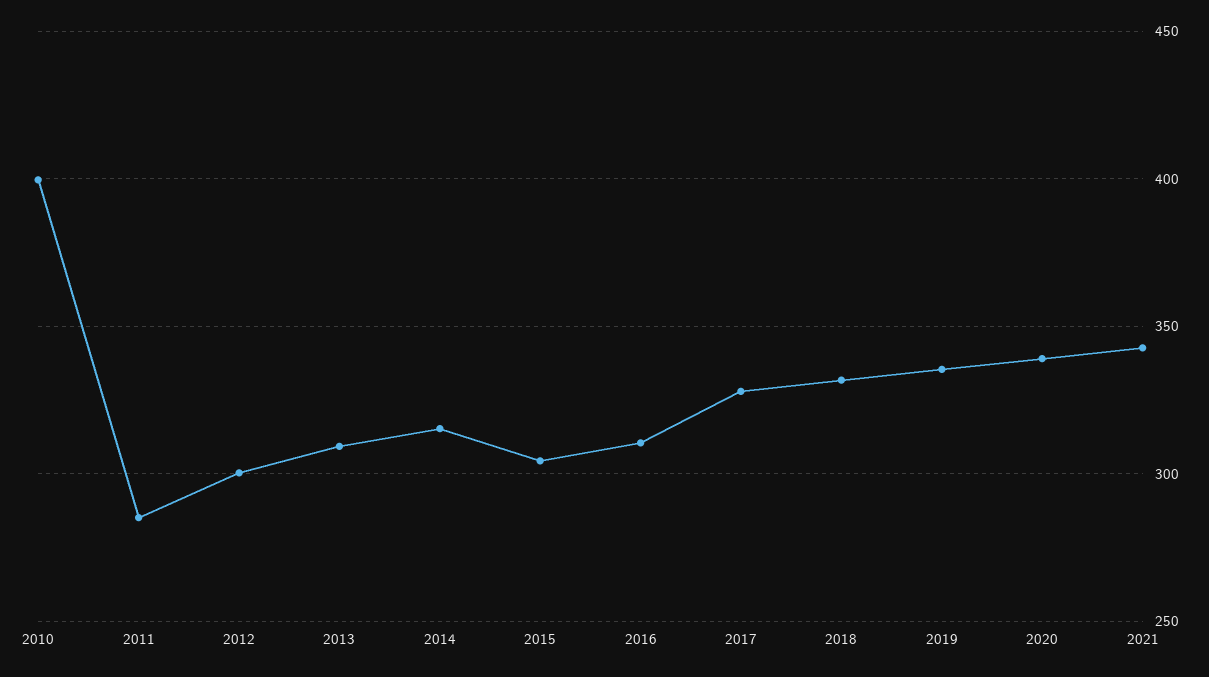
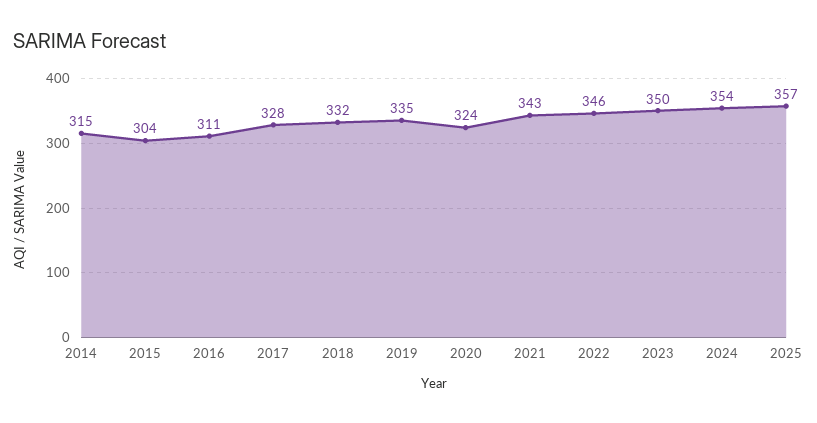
2010: 400 -> none
2011: 285 -> none
2012: 300 -> none
2013: 310 -> none
2020: 340 -> 324
2022: none -> 346
2023: none -> 350
2024: none -> 354
2025: none -> 357

